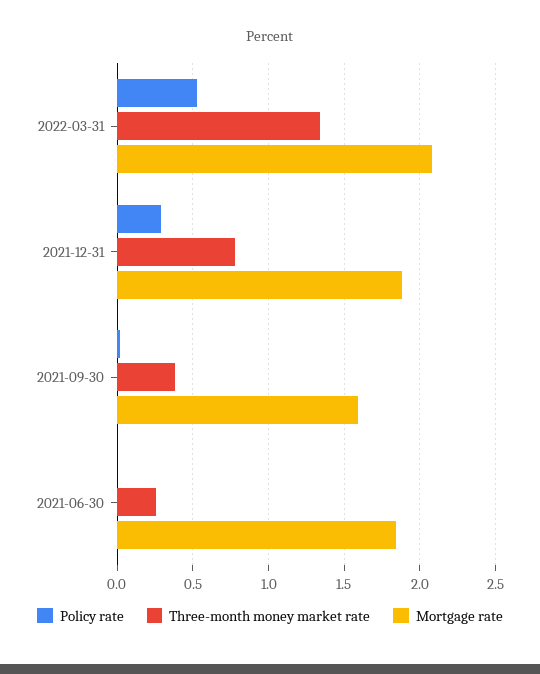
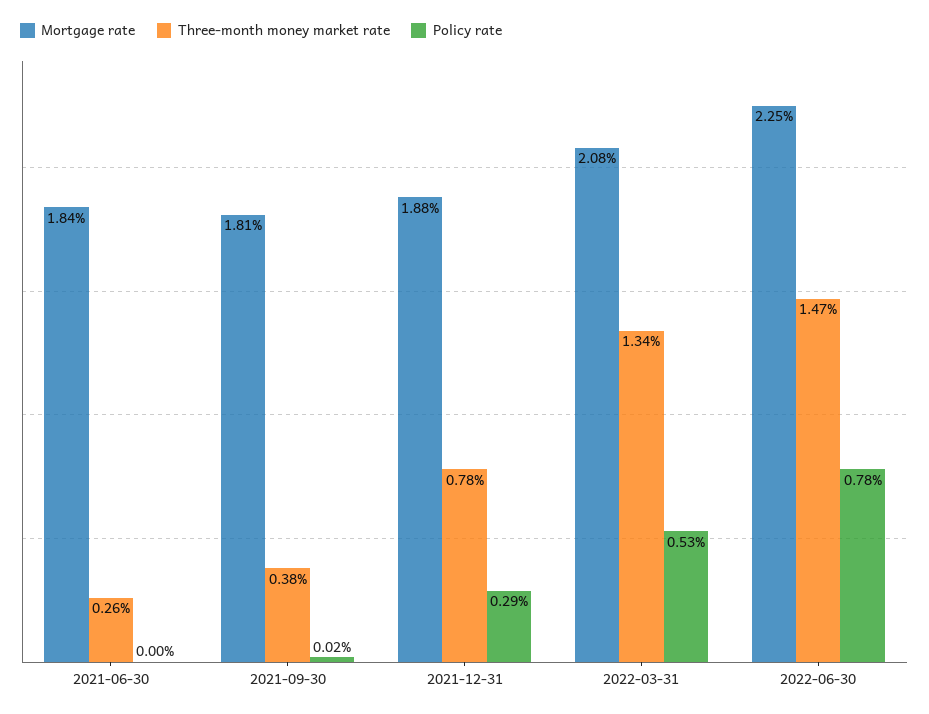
Mortgage rate, 2021-09-30: 1.6 -> 1.81
Mortgage rate, 2022-06-30: none -> 2.25
Three-month money market rate, 2022-06-30: none -> 1.47
Policy rate, 2022-06-30: none -> 0.78

